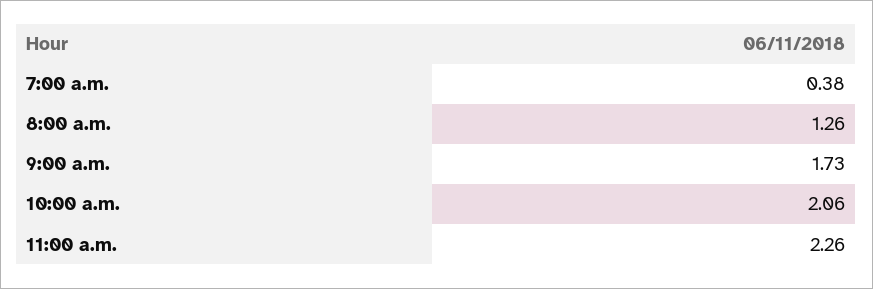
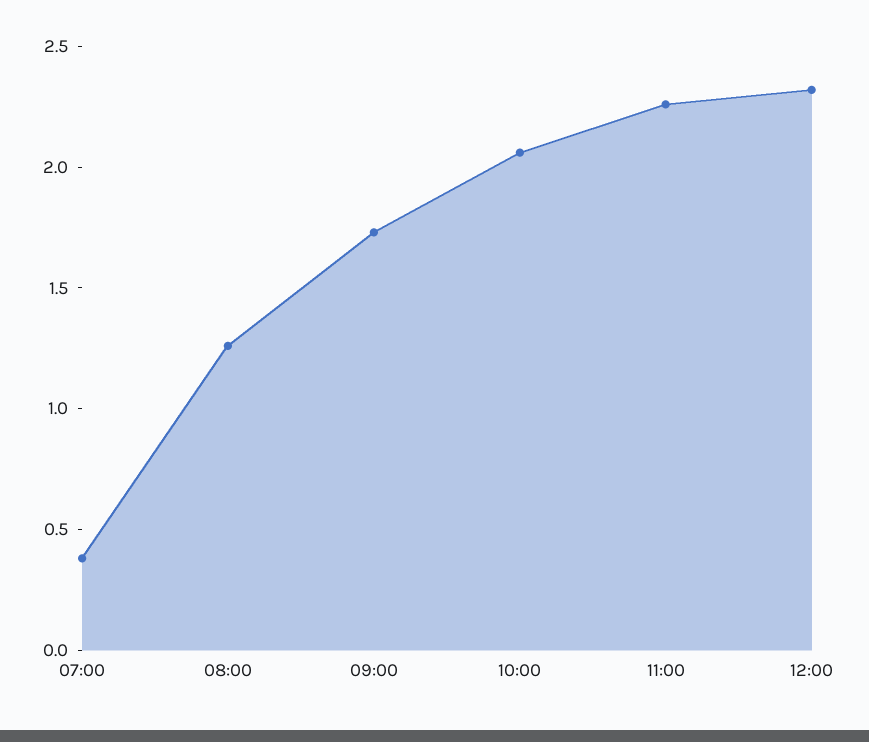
12:00: none -> 2.3

